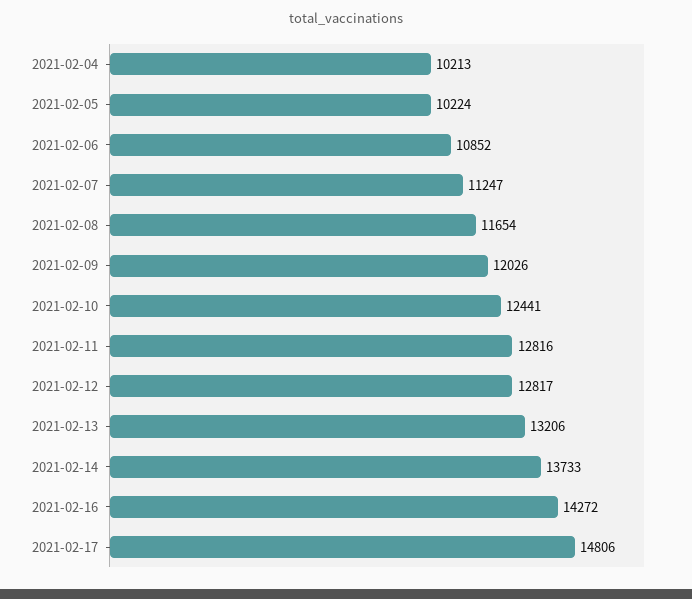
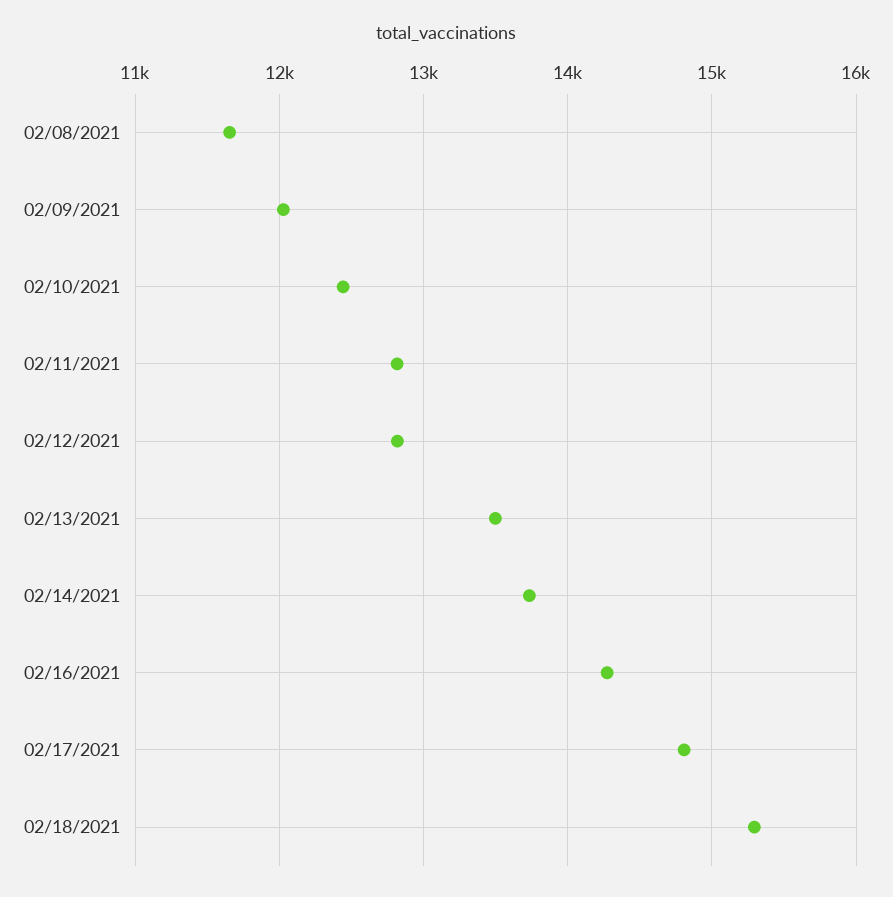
2021-02-04: 10213 -> none
2021-02-05: 10224 -> none
2021-02-06: 10852 -> none
2021-02-07: 11247 -> none
2021-02-13: 13206 -> 13500
02/18/2021: none -> 15300

